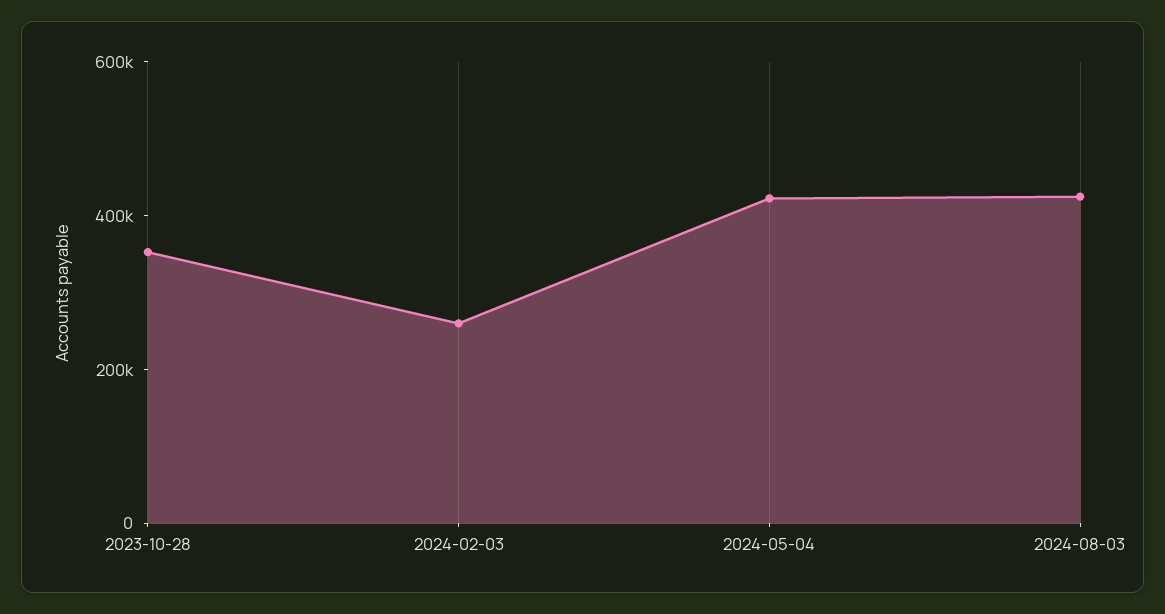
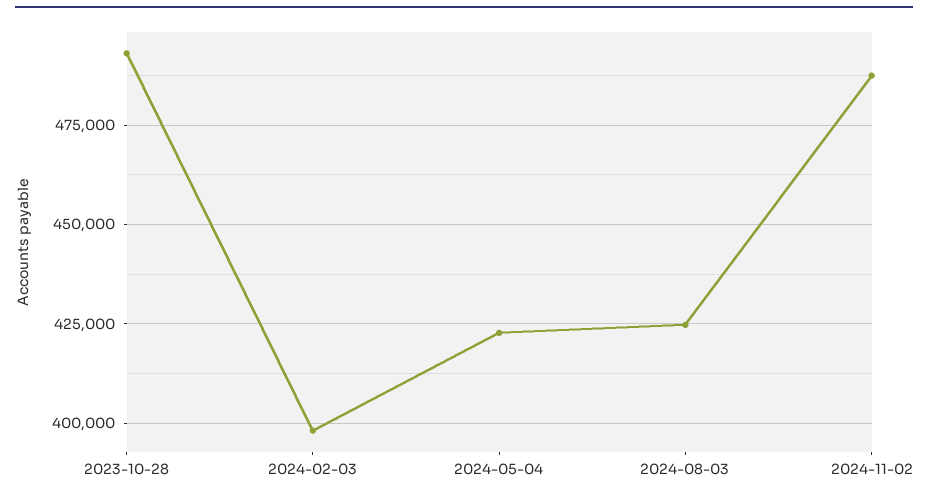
2023-10-28: 350000 -> 492500
2024-02-03: 250000 -> 397500
2024-11-02: none -> 487500

